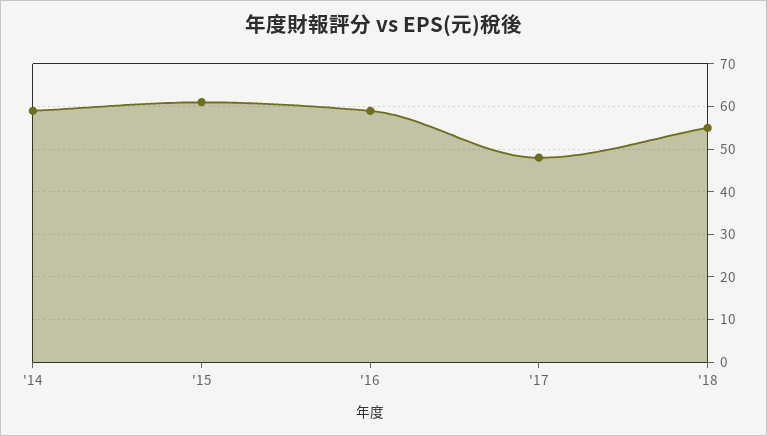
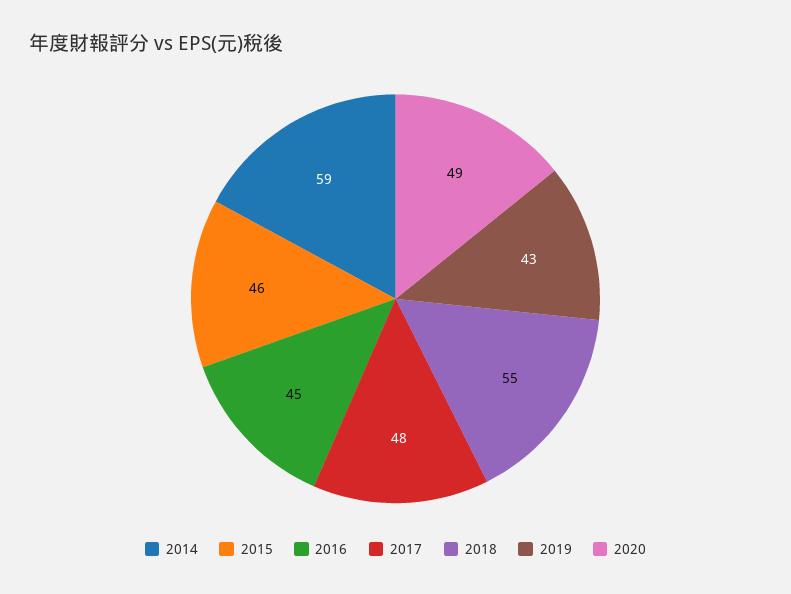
'15: 60 -> 46
'16: 60 -> 45
2019: none -> 43
2020: none -> 49

